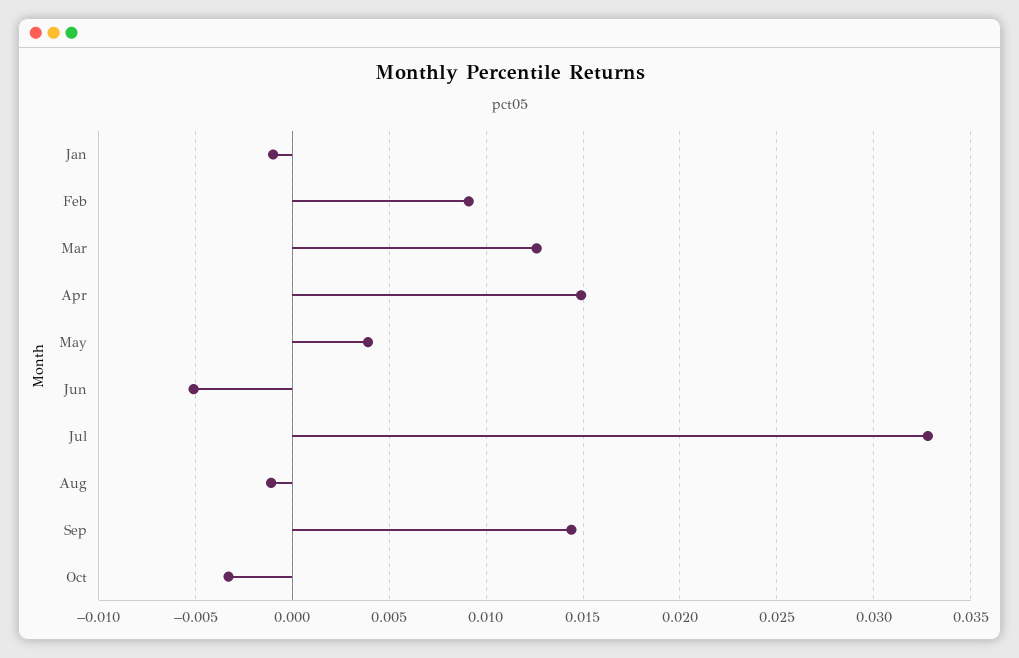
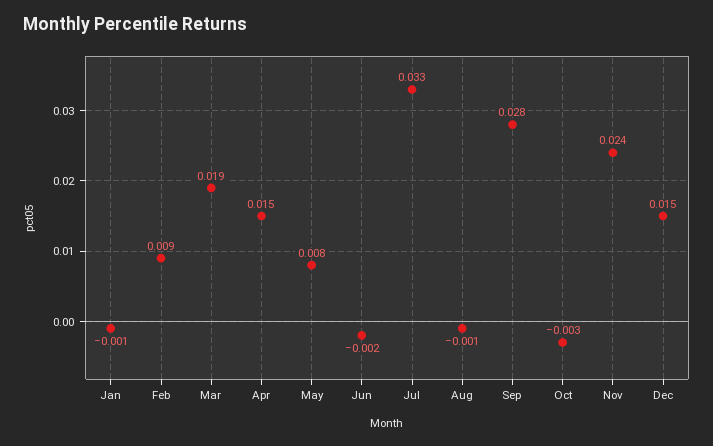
Mar: 0.0125 -> 0.019
May: 0.004 -> 0.008
Jun: -0.005 -> -0.002
Sep: 0.0145 -> 0.028
Nov: none -> 0.024
Dec: none -> 0.015

